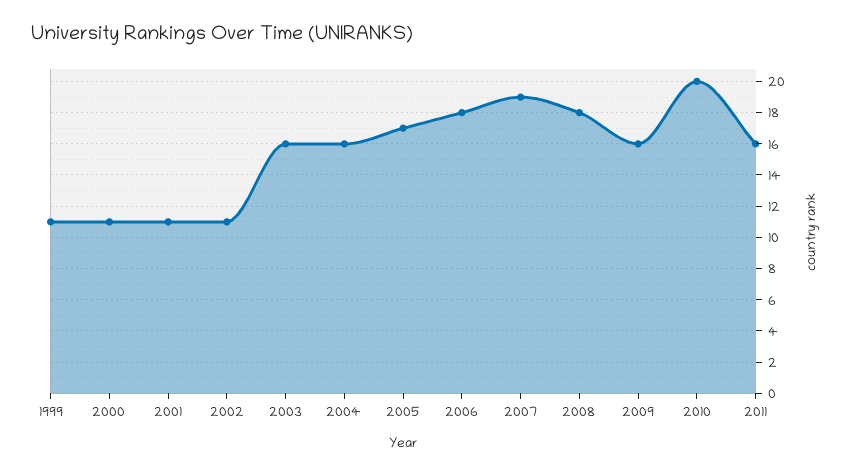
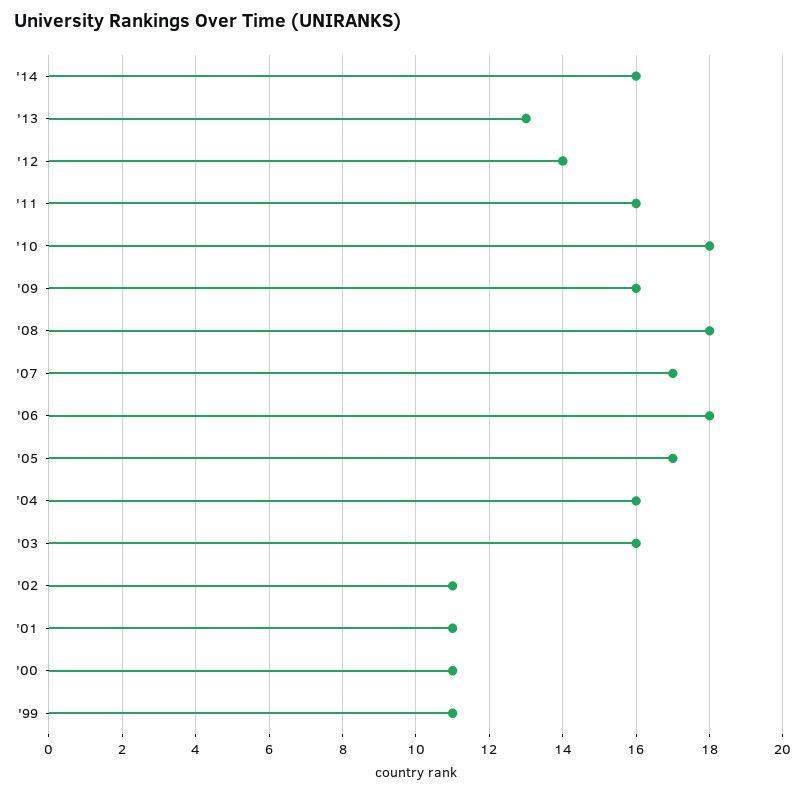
2007: 19 -> 17
2010: 20 -> 18
'14: none -> 16
'13: none -> 13
'12: none -> 14

